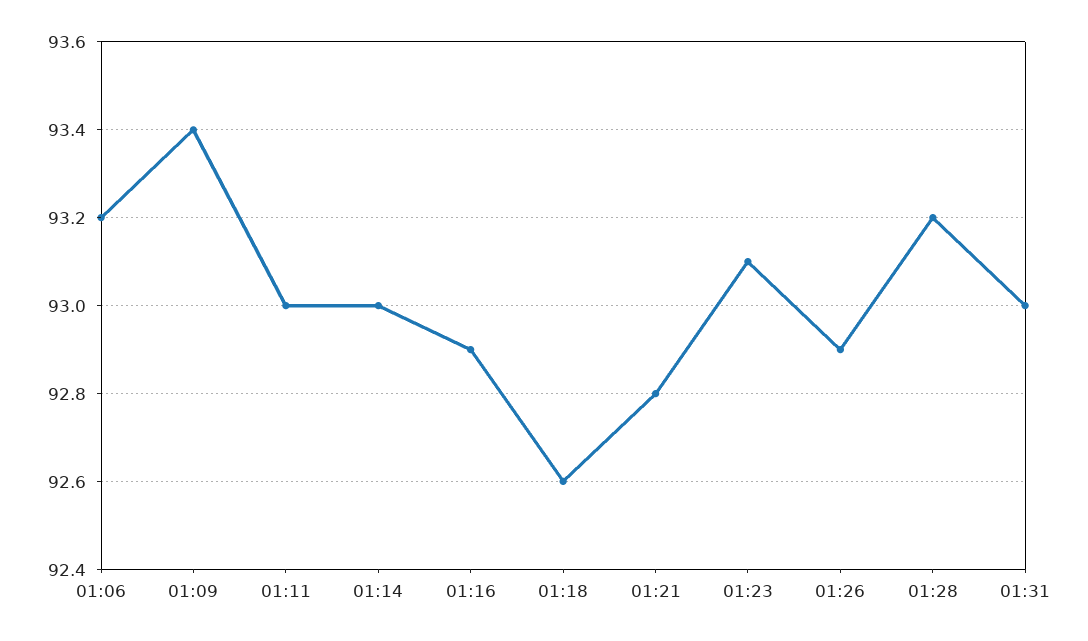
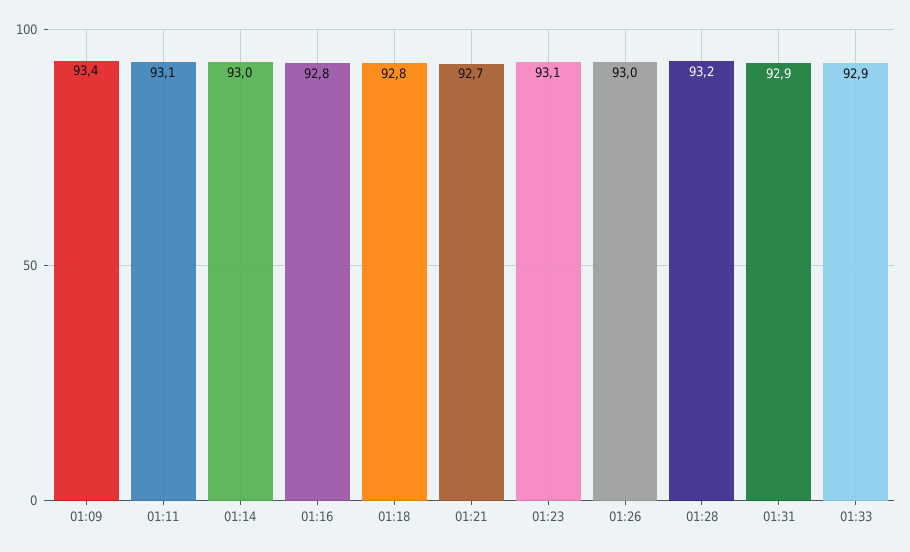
01:06: 93.2 -> none
01:11: 93 -> 93.1
01:16: 92.9 -> 92.8
01:18: 92.6 -> 92.8
01:21: 92.8 -> 92.7
01:26: 92.9 -> 93
01:31: 93 -> 92.9
01:33: none -> 92.9

